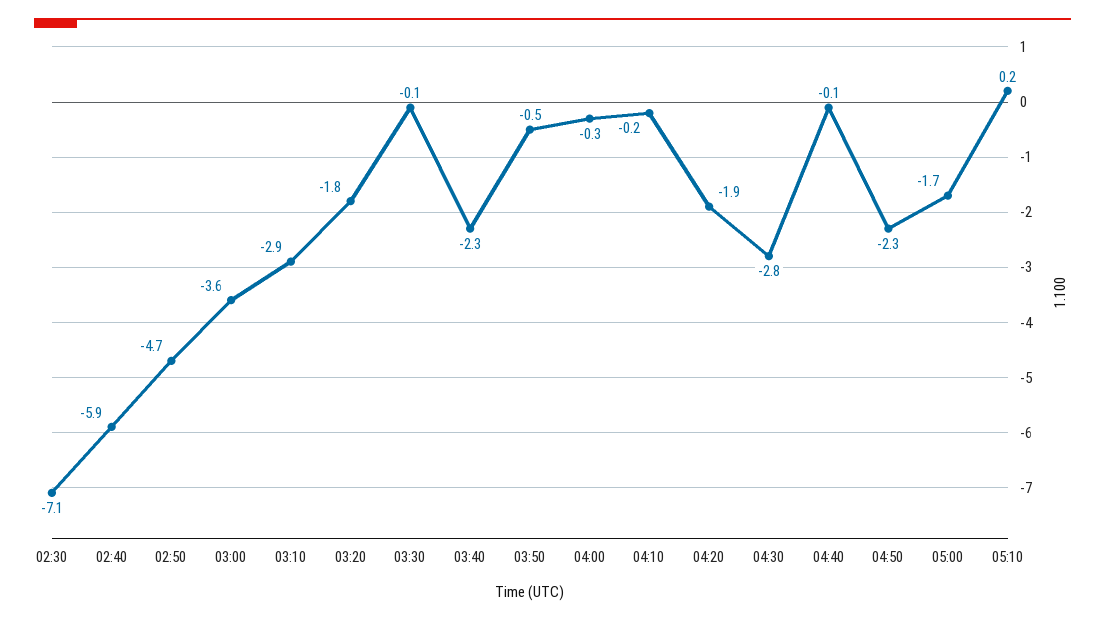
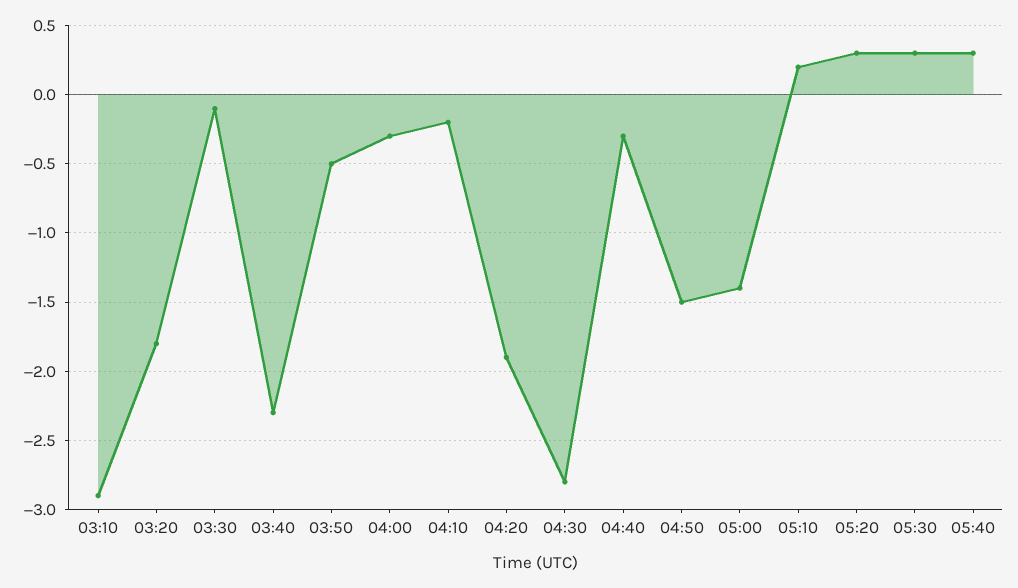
02:30: -7.1 -> none
02:40: -5.9 -> none
02:50: -4.7 -> none
03:00: -3.6 -> none
04:40: -0.1 -> -0.3
04:50: -2.3 -> -1.5
05:00: -1.7 -> -1.4
05:20: none -> 0.3
05:30: none -> 0.3
05:40: none -> 0.3

